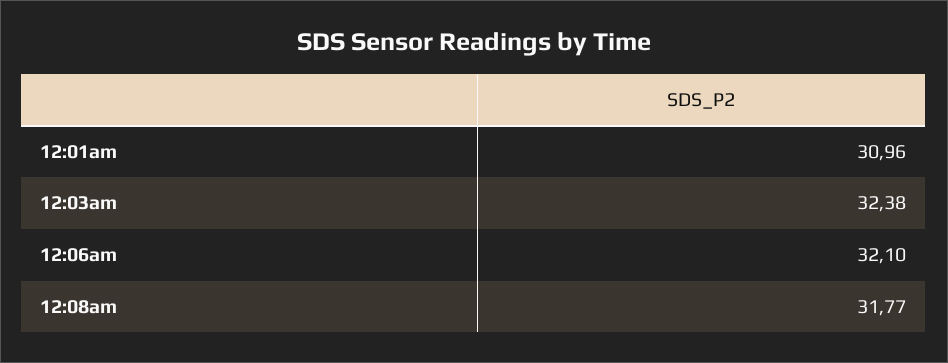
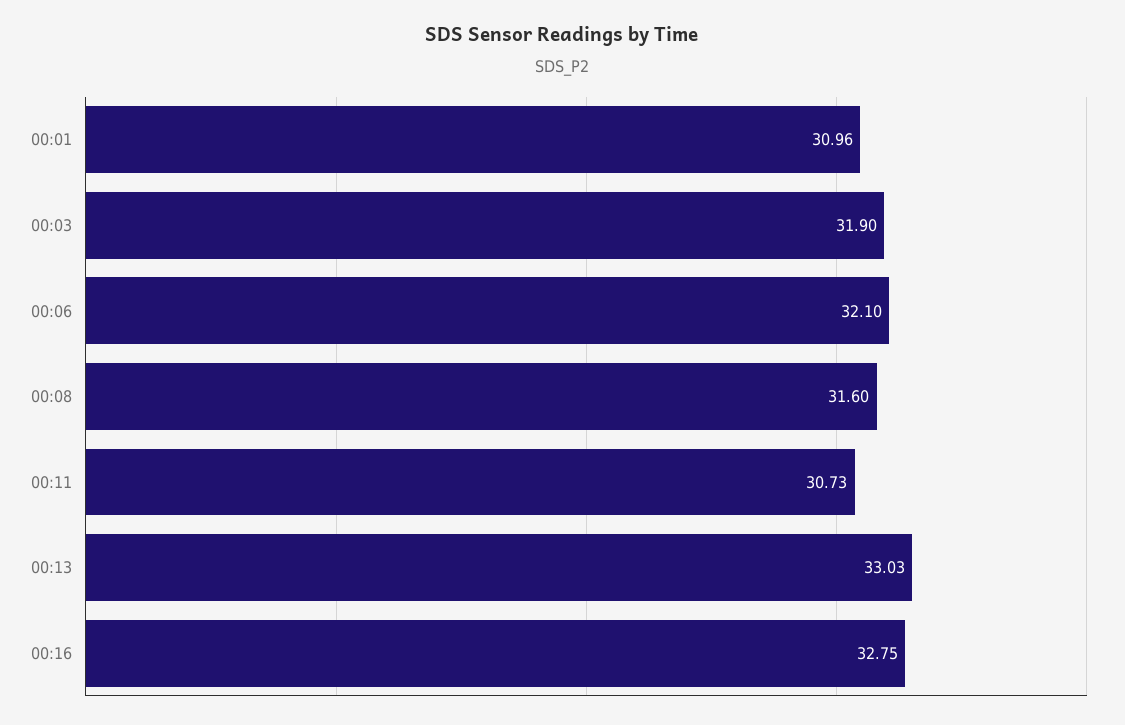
12:03am: 32.38 -> 31.9
12:08am: 31.77 -> 31.6
00:11: none -> 30.73
00:13: none -> 33.03
00:16: none -> 32.75

